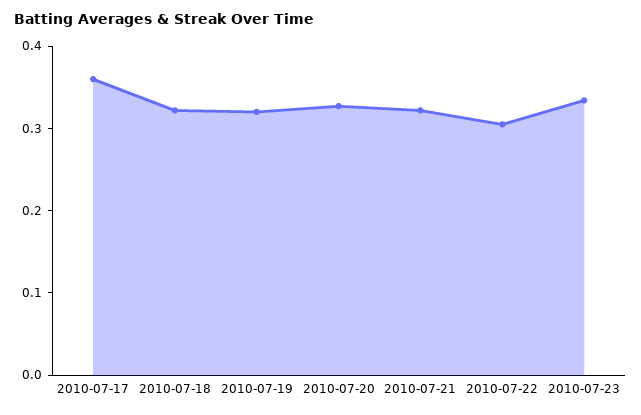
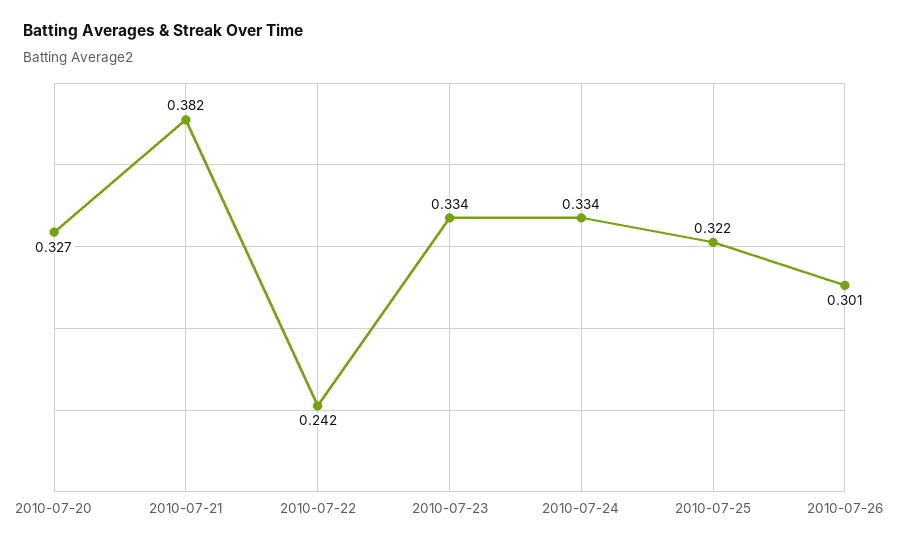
2010-07-17: 0.36 -> none
2010-07-18: 0.32 -> none
2010-07-19: 0.32 -> none
2010-07-21: 0.32 -> 0.382
2010-07-22: 0.3 -> 0.242
2010-07-24: none -> 0.334
2010-07-25: none -> 0.322
2010-07-26: none -> 0.301

